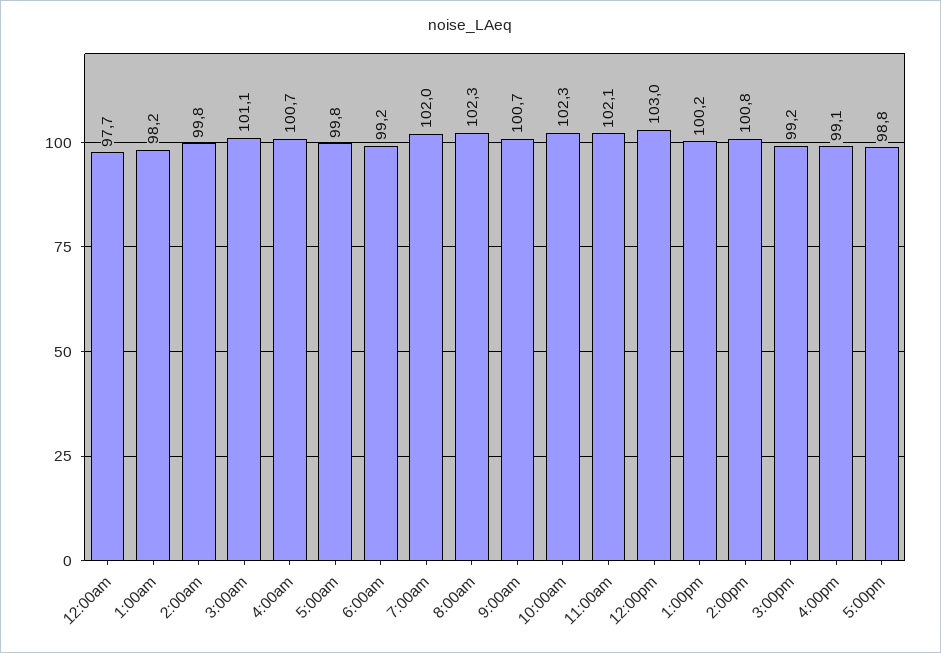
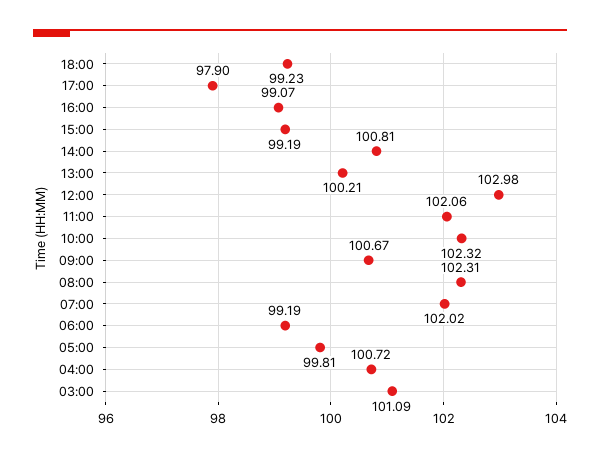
12:00am: 97.7 -> none
1:00am: 98.2 -> none
2:00am: 99.8 -> none
5:00pm: 98.8 -> 97.9
18:00: none -> 99.23

